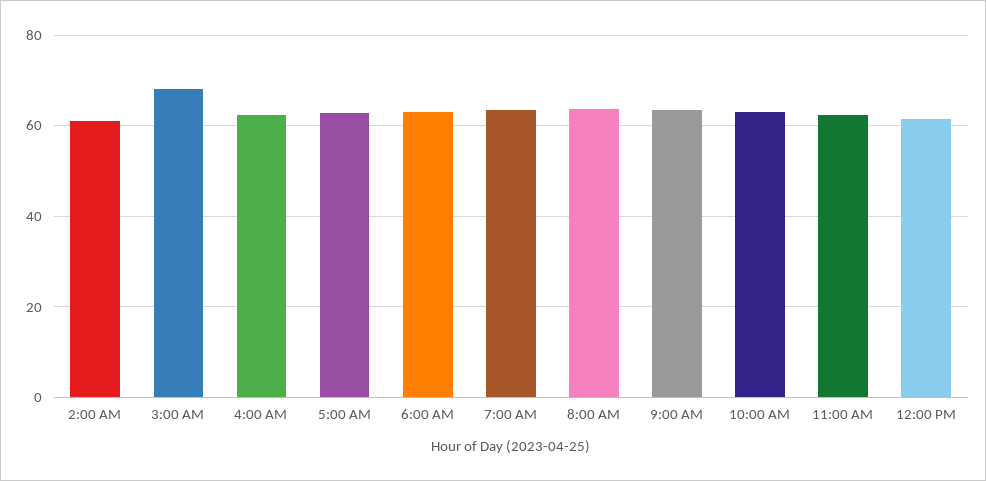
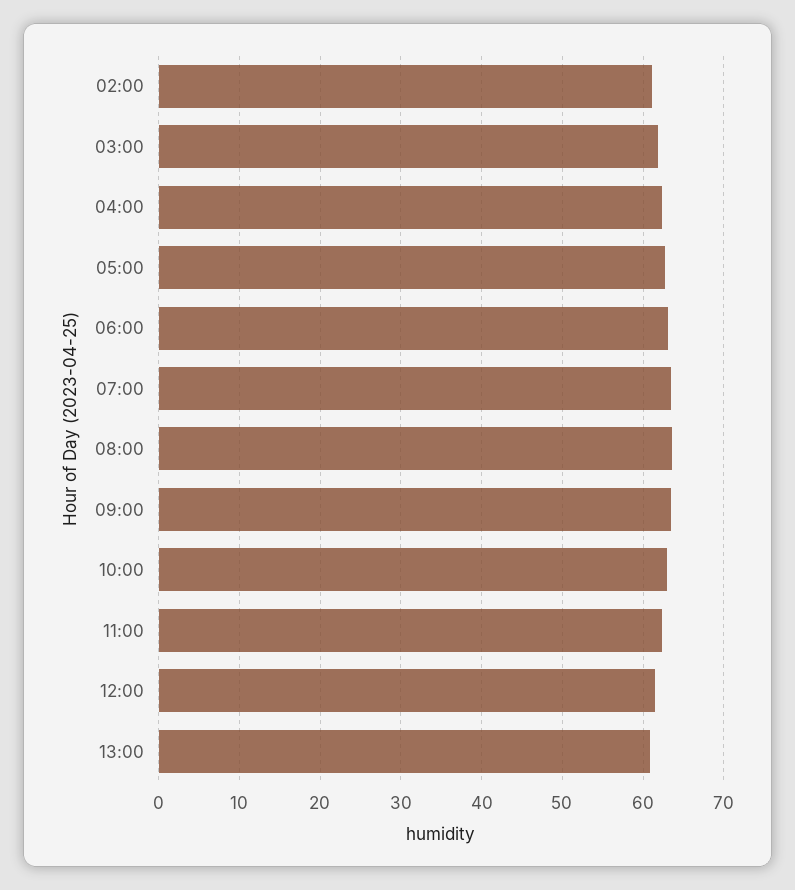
3:00 AM: 68 -> 62
13:00: none -> 61

